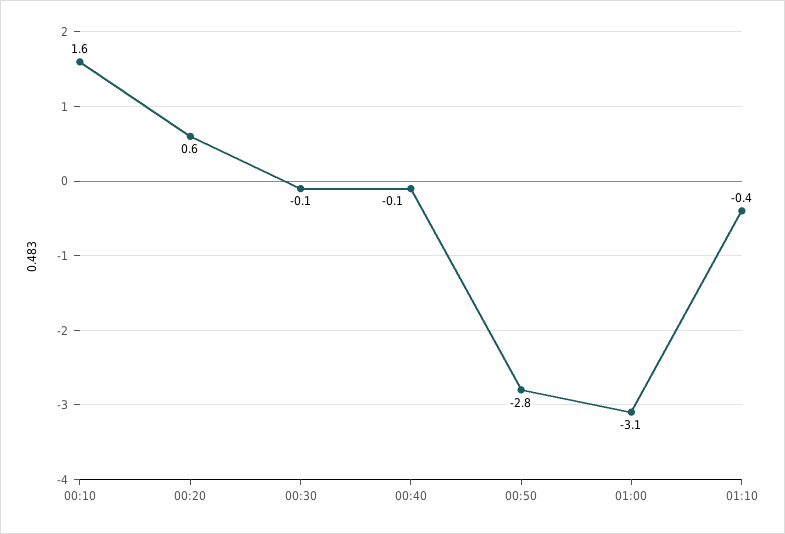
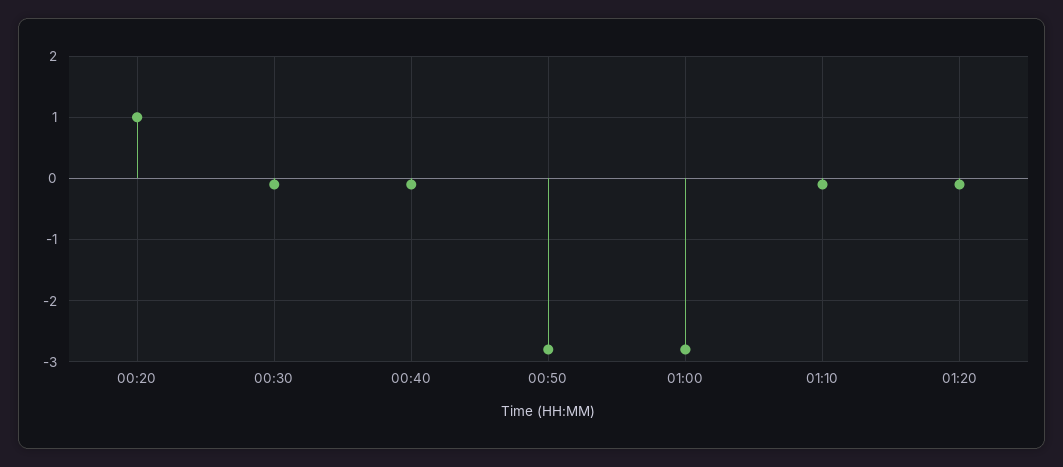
00:10: 1.6 -> none
00:20: 0.6 -> 1
01:00: -3.1 -> -2.8
01:10: -0.4 -> -0.1
01:20: none -> -0.1

